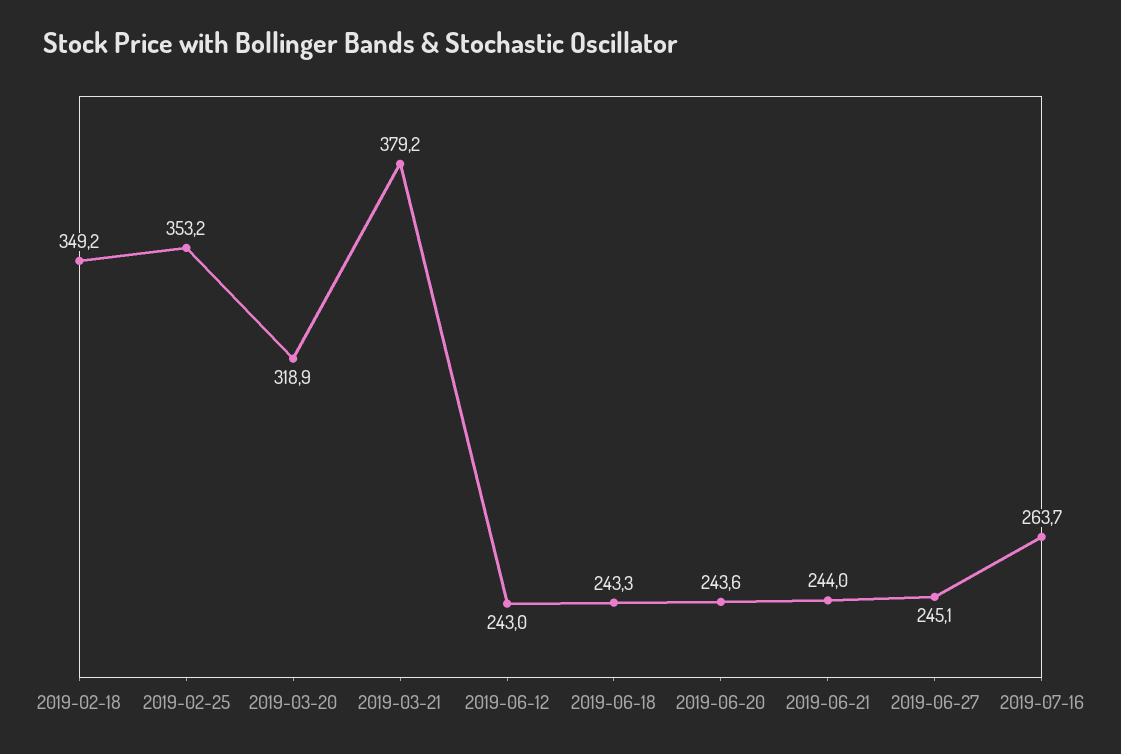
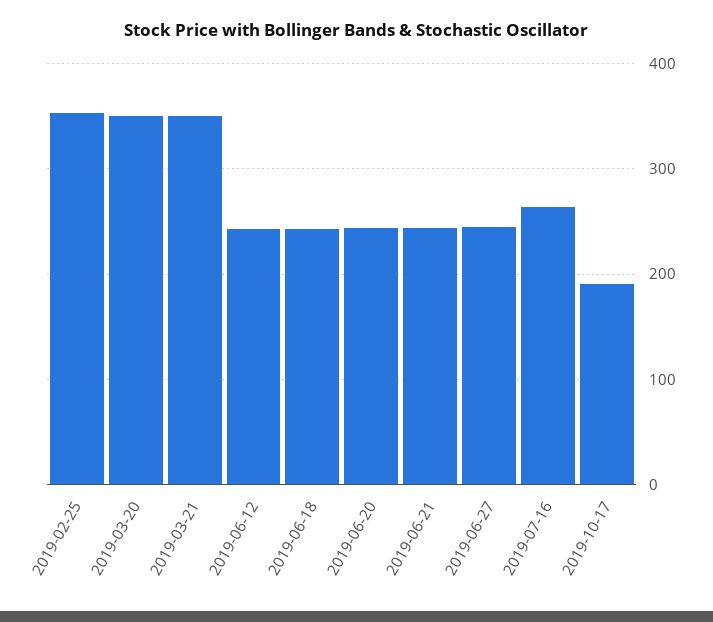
2019-02-18: 349.2 -> none
2019-03-20: 318.9 -> 350
2019-03-21: 379.2 -> 350
2019-10-17: none -> 190

